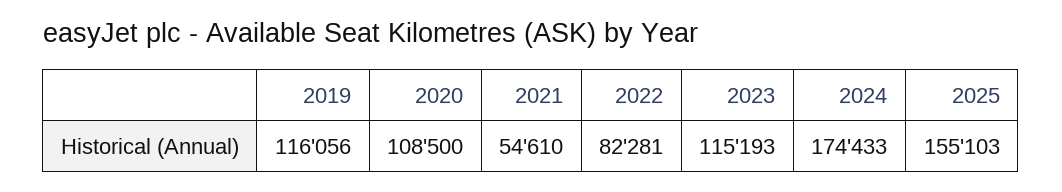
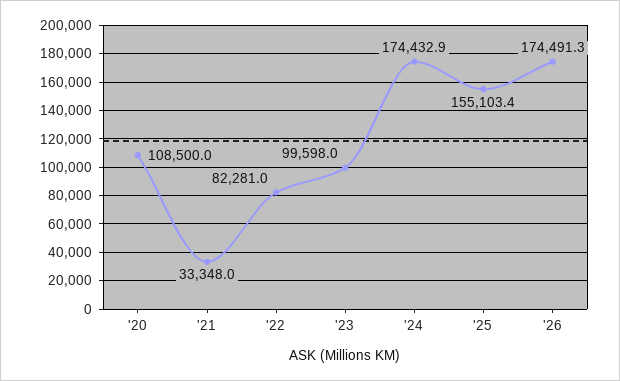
2019: 116056 -> none
2021: 54610 -> 33348
2023: 115193 -> 99598
'26: none -> 174491.3

